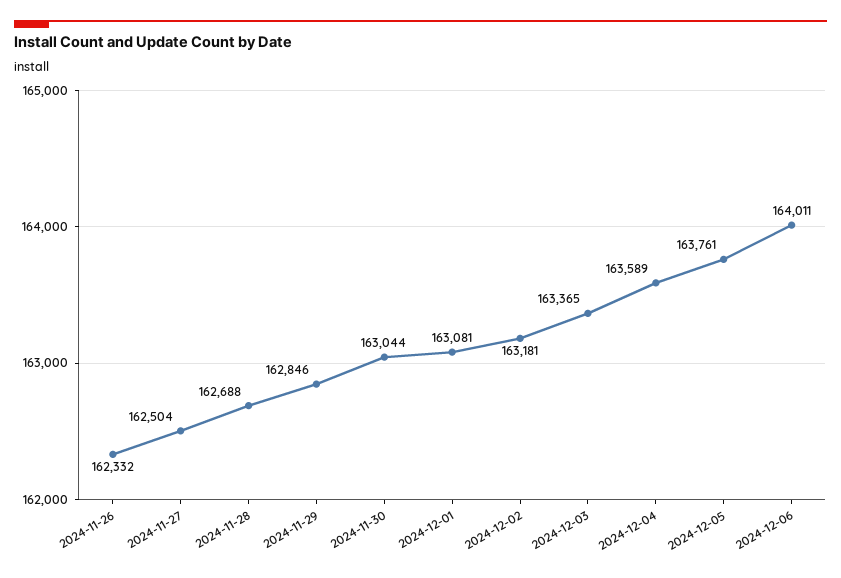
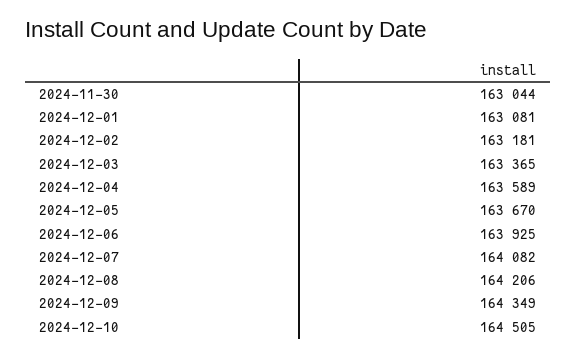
2024-11-26: 162332 -> none
2024-11-27: 162504 -> none
2024-11-28: 162688 -> none
2024-11-29: 162846 -> none
2024-12-05: 163761 -> 163670
2024-12-06: 164011 -> 163925
2024-12-07: none -> 164082
2024-12-08: none -> 164206
2024-12-09: none -> 164349
2024-12-10: none -> 164505

